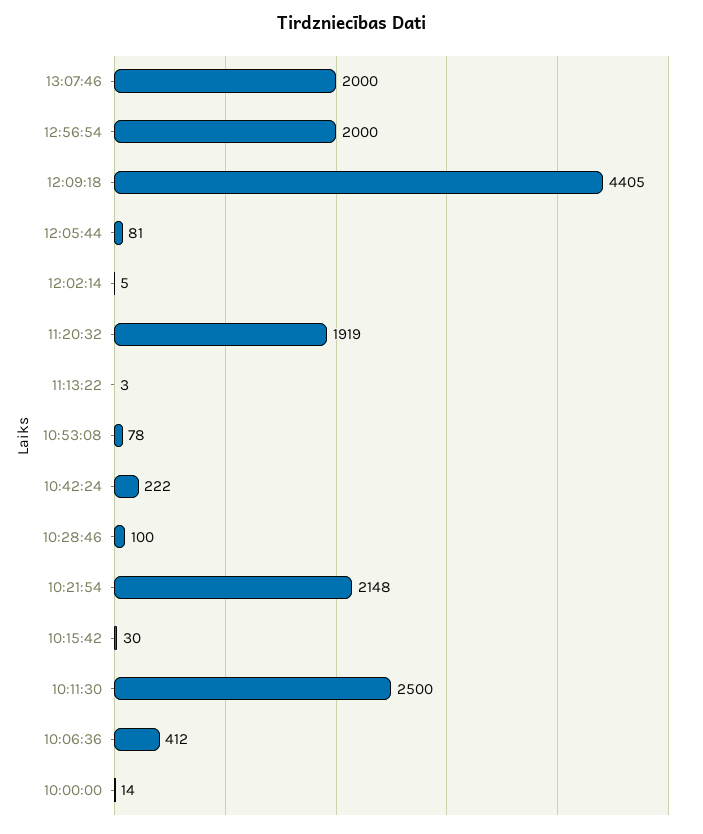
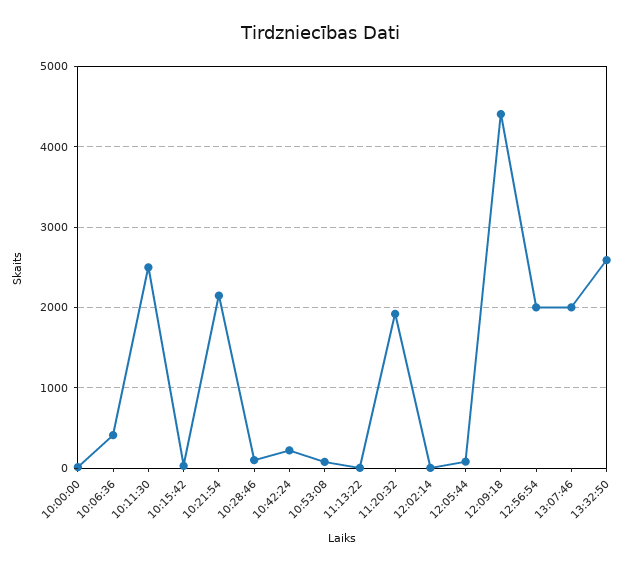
13:32:50: none -> 2600

